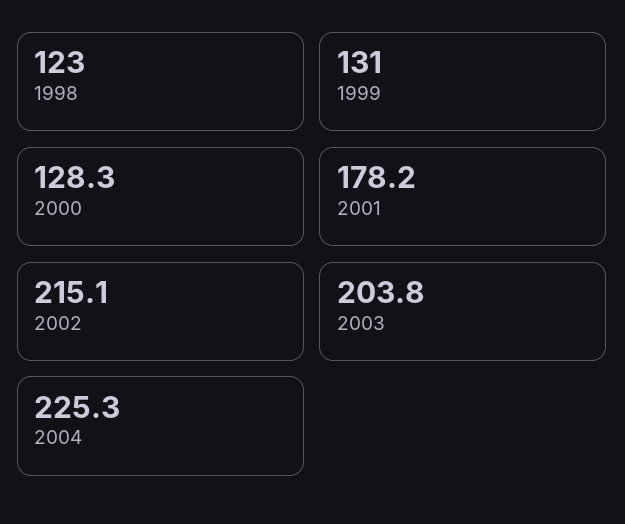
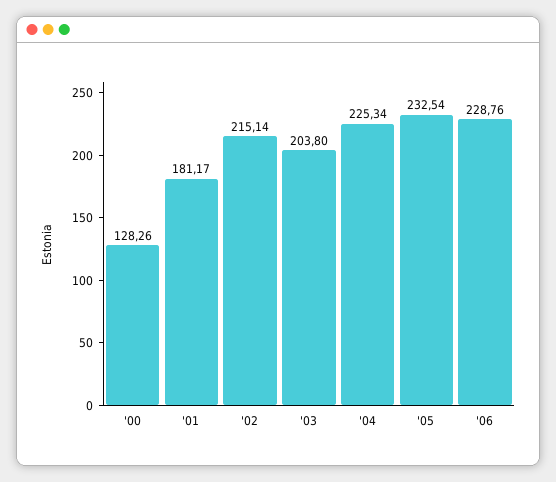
1998: 123 -> none
1999: 131 -> none
2001: 178.2 -> 181.17
'05: none -> 232.54
'06: none -> 228.76

